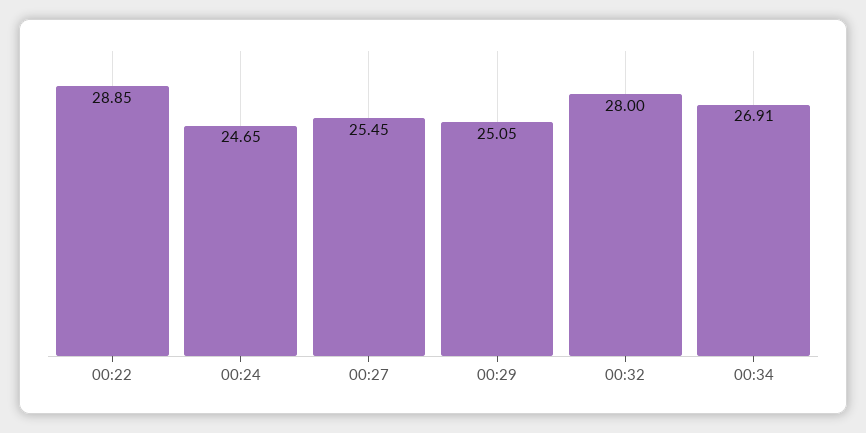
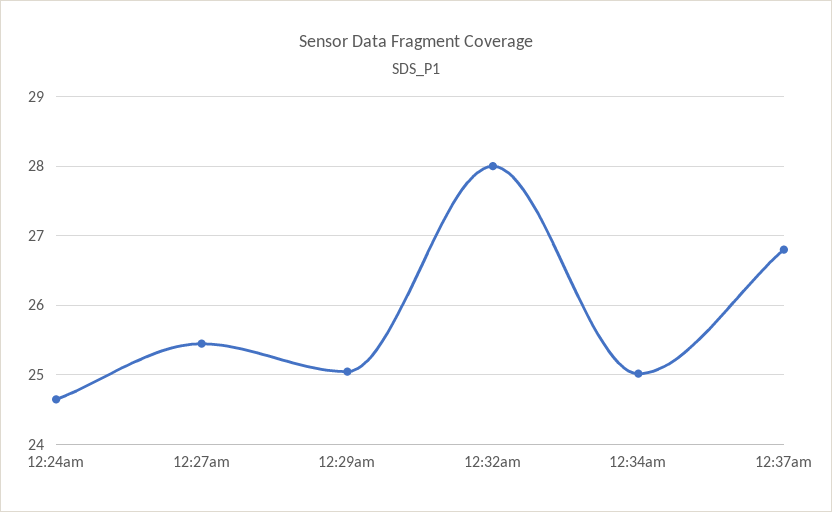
00:22: 28.85 -> none
00:34: 26.91 -> 25
12:37am: none -> 26.8

